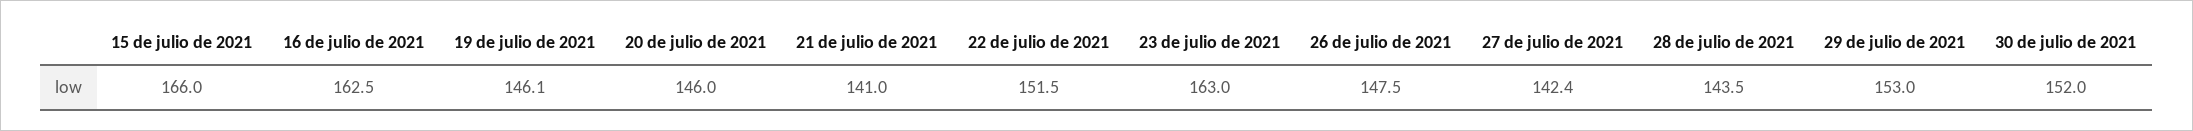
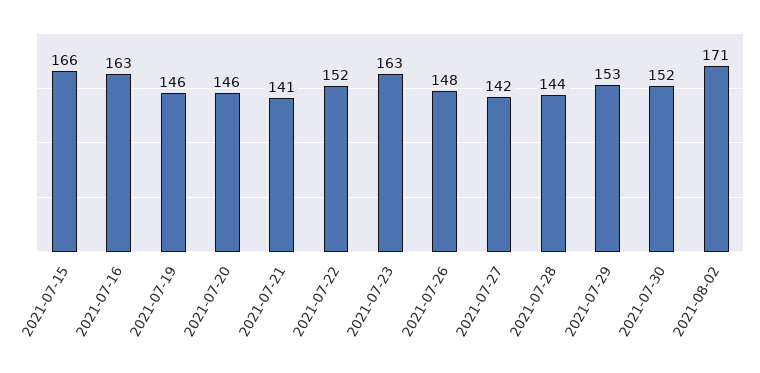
2021-08-02: none -> 171

